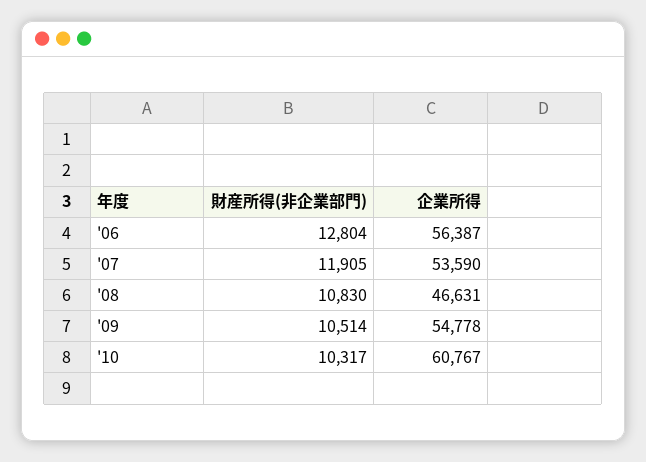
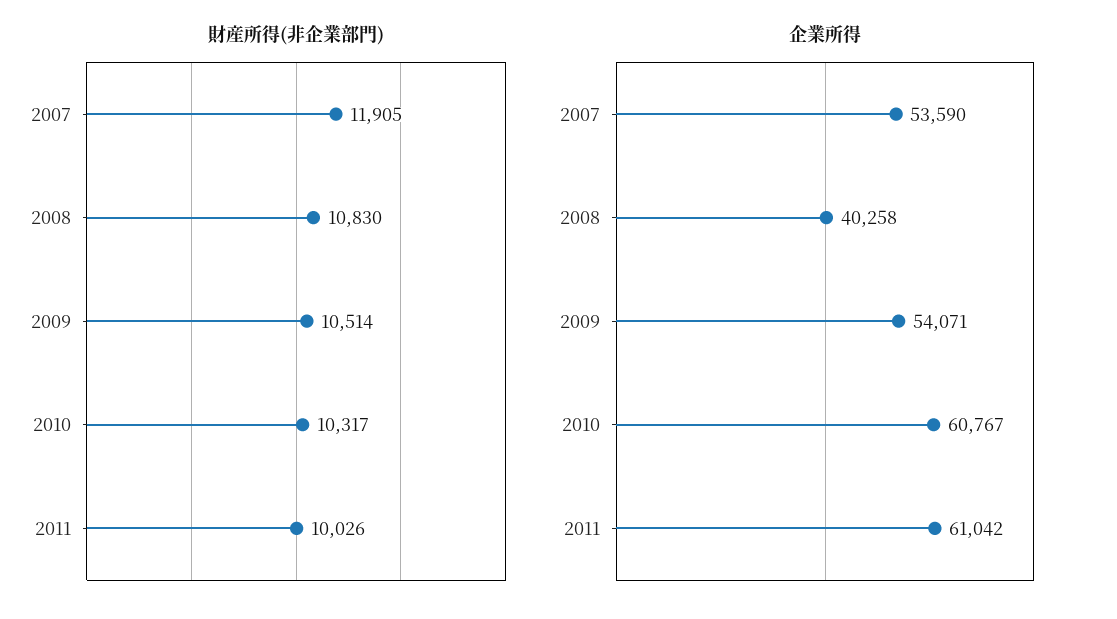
財産所得(非企業部門), '06: 12804 -> none
企業所得, '06: 56387 -> none
企業所得, '08: 46631 -> 40258
企業所得, '09: 54778 -> 54071
財産所得(非企業部門), 2011: none -> 10026
企業所得, 2011: none -> 61042

